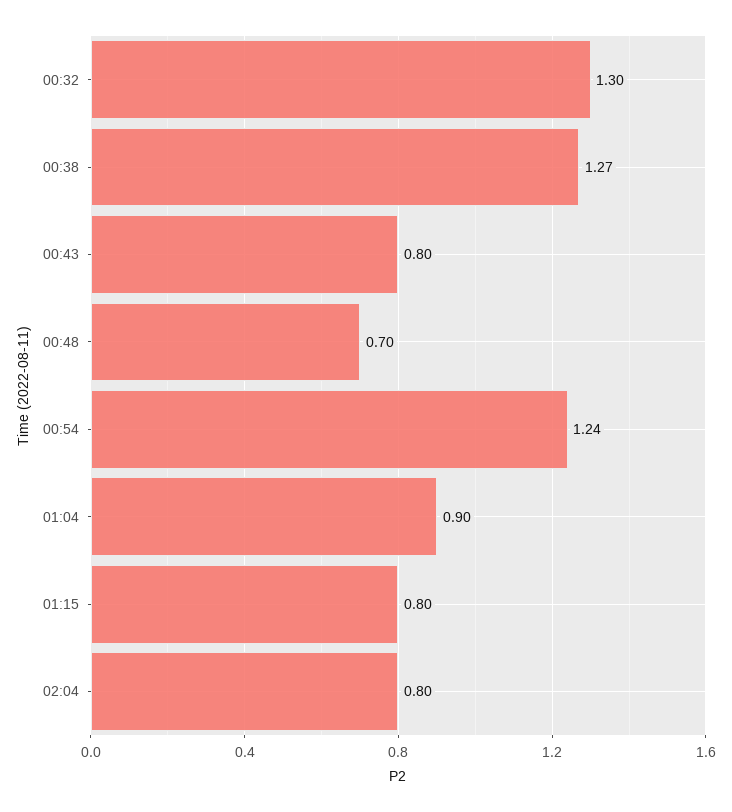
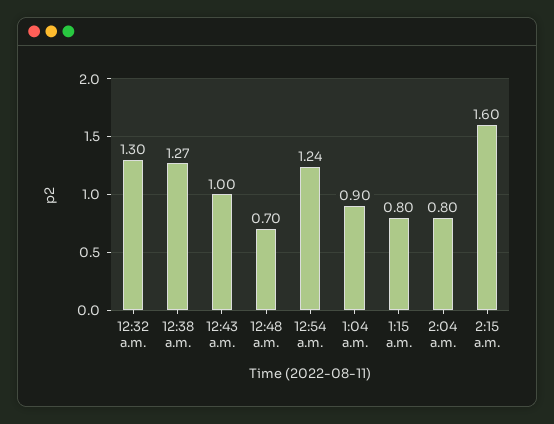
00:43: 0.8 -> 1
2:15 a.m.: none -> 1.6

